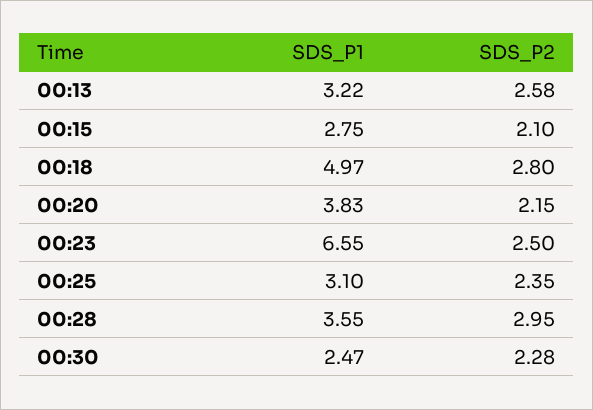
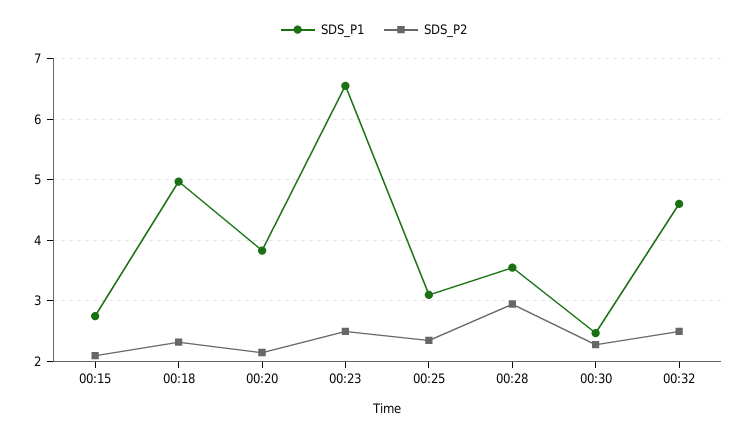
SDS_P1, 00:13: 3.22 -> none
SDS_P2, 00:13: 2.58 -> none
SDS_P2, 00:18: 2.8 -> 2.3
SDS_P1, 00:32: none -> 4.6
SDS_P2, 00:32: none -> 2.5

